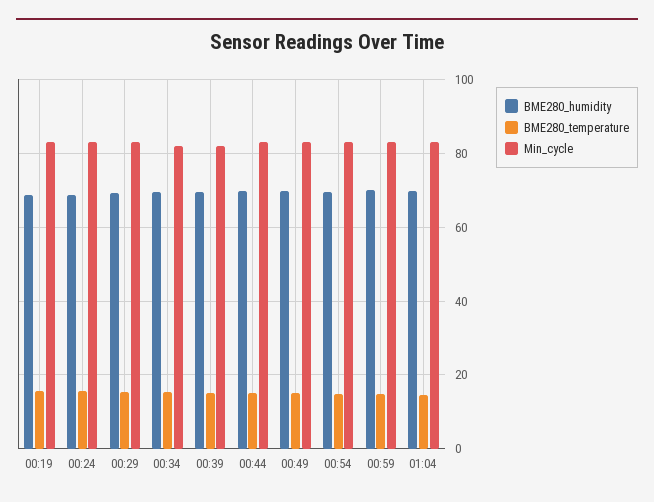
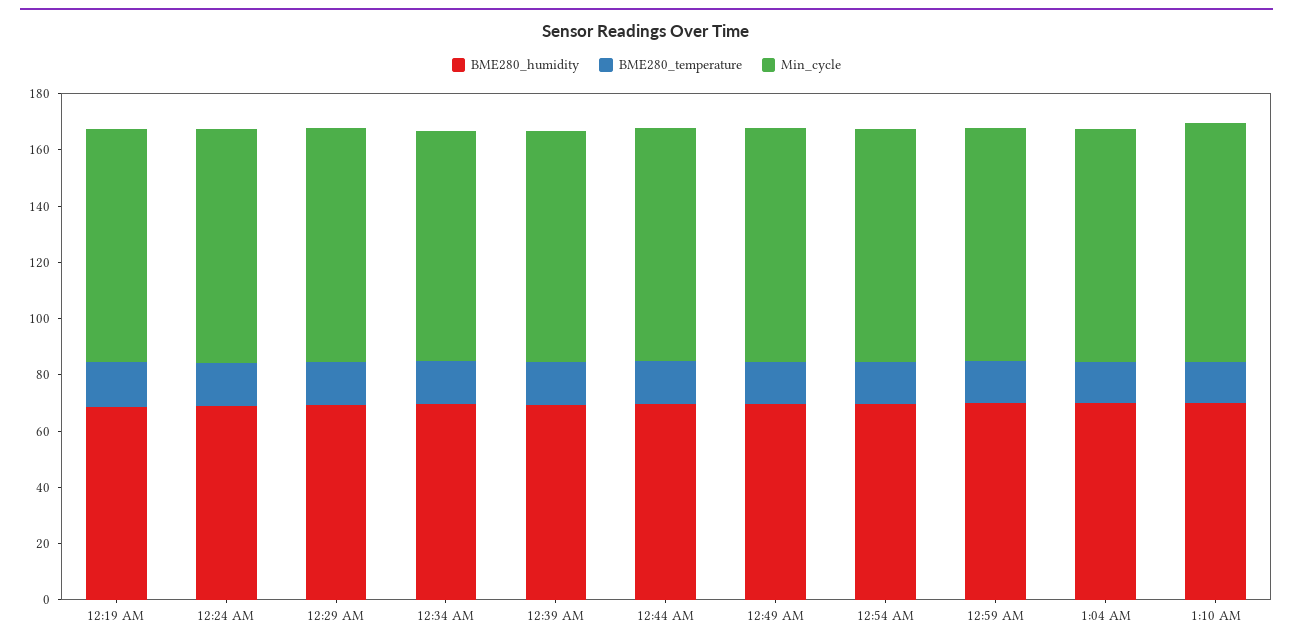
BME280_humidity, 1:10 AM: none -> 70
BME280_temperature, 1:10 AM: none -> 15
Min_cycle, 1:10 AM: none -> 85

